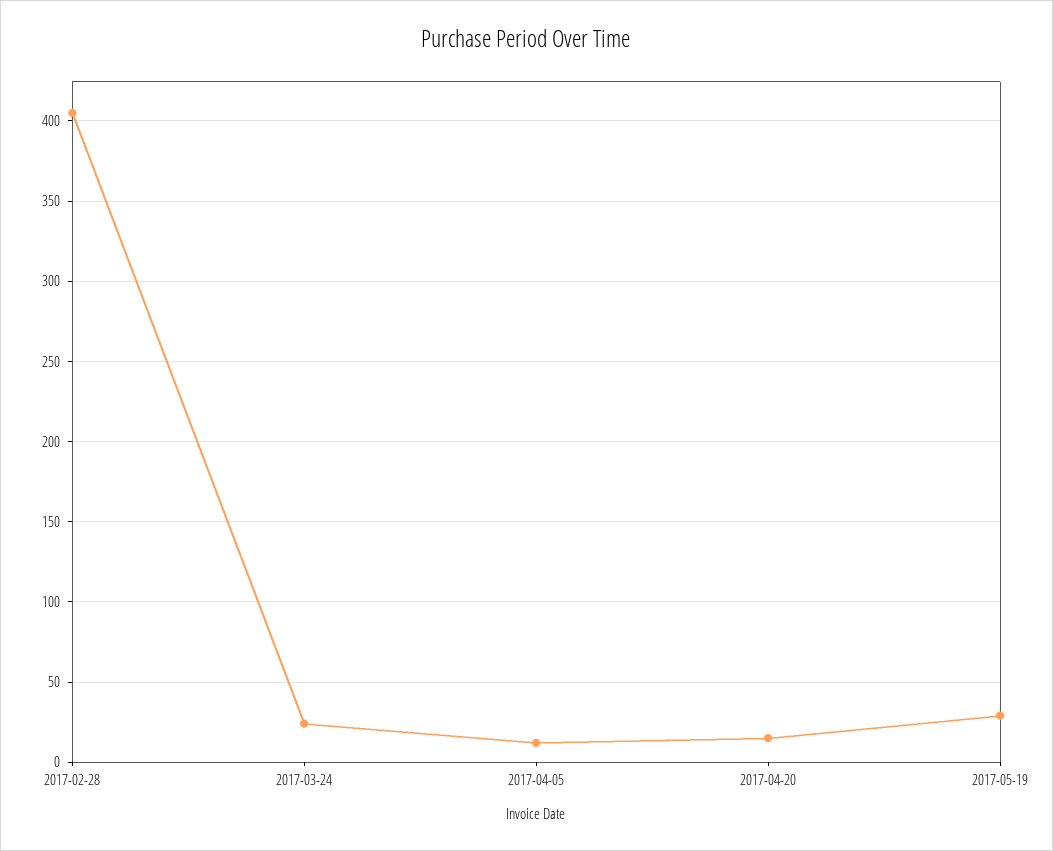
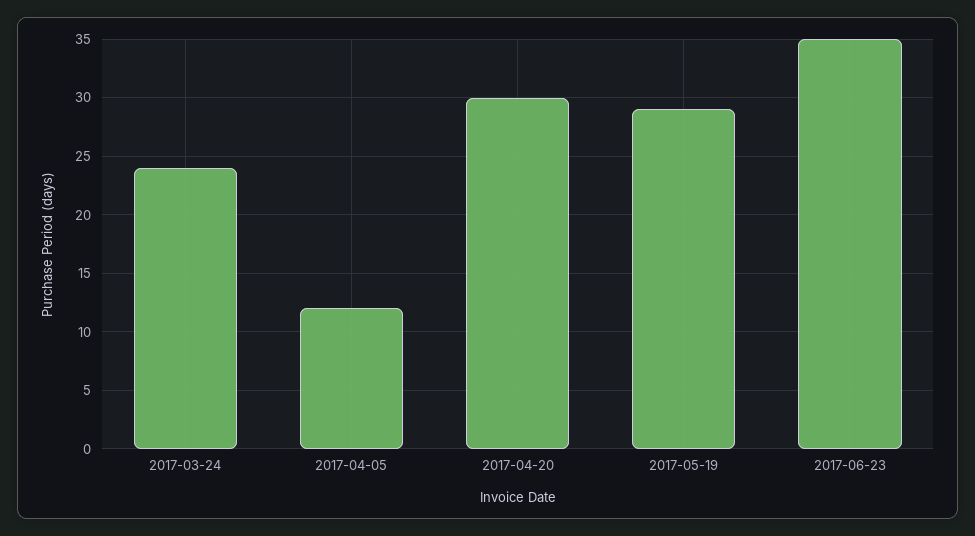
2017-02-28: 405 -> none
2017-04-20: 15 -> 30
2017-06-23: none -> 35

